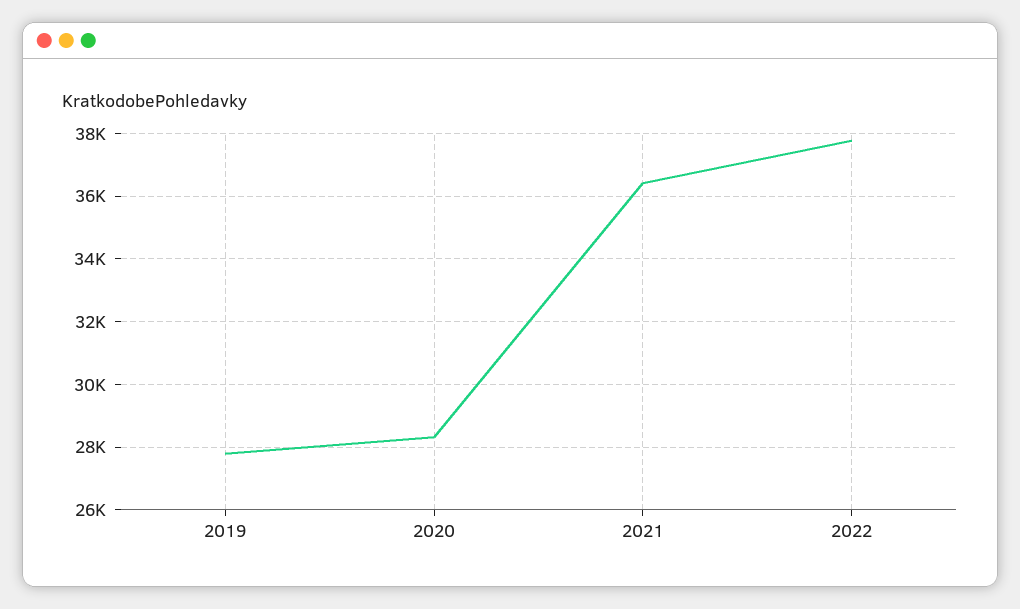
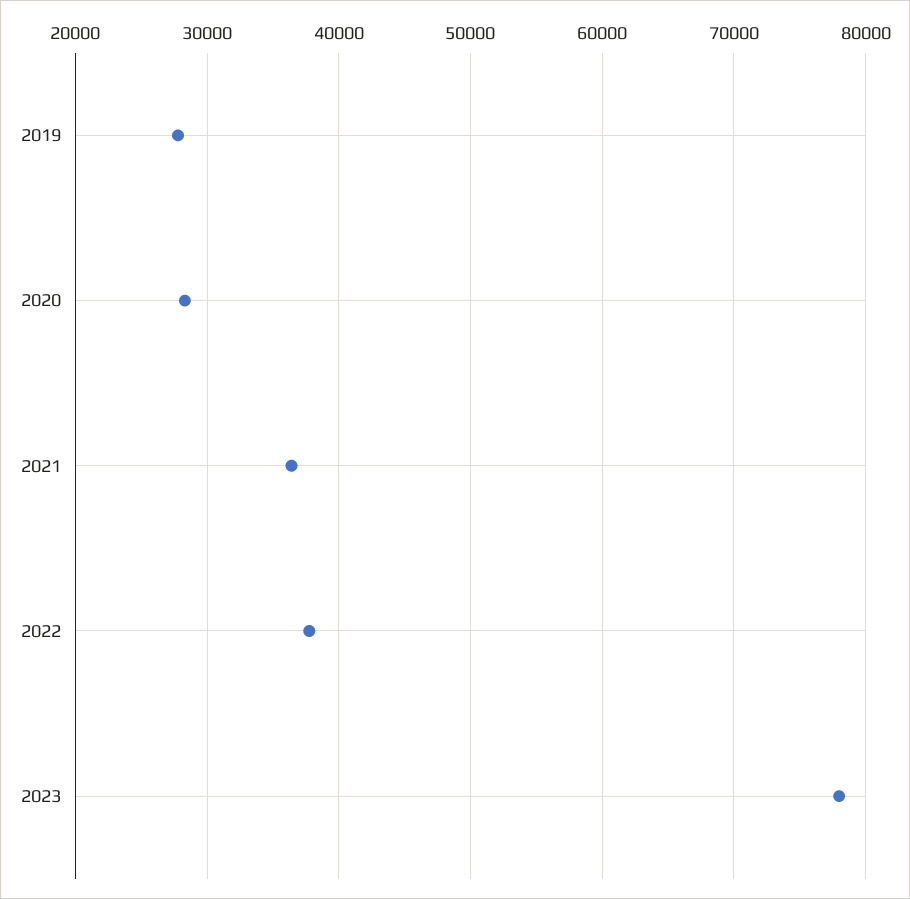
2023: none -> 78000

